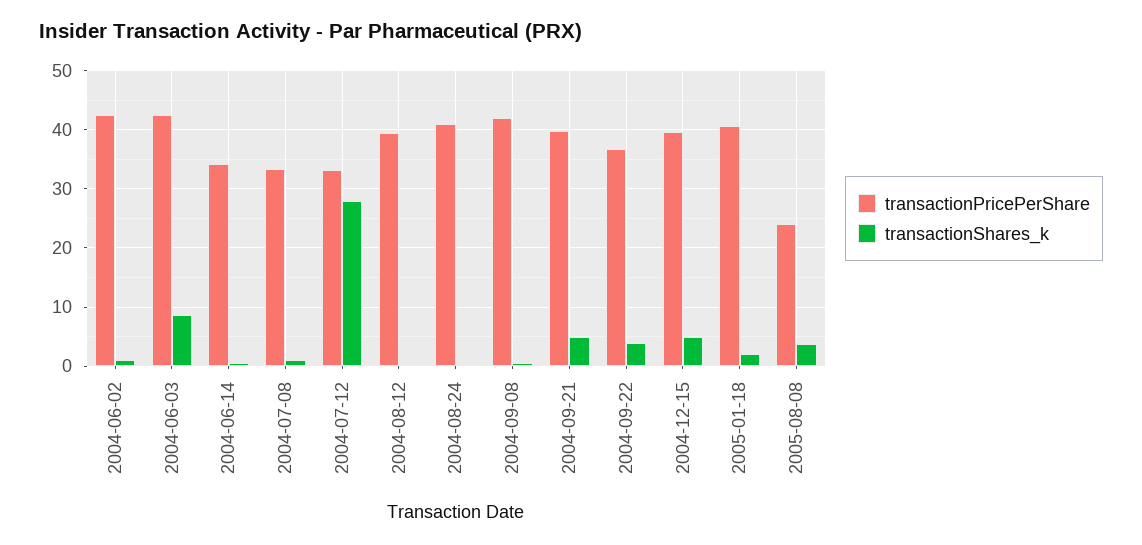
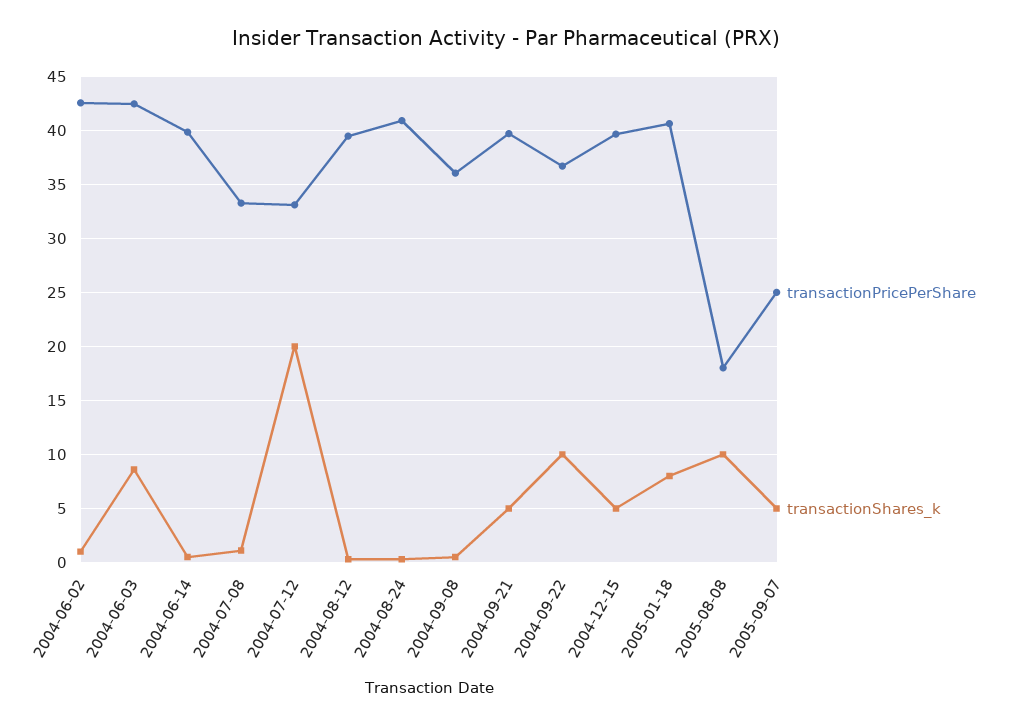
transactionPricePerShare, 2004-06-14: 34 -> 40
transactionShares_k, 2004-07-12: 28 -> 20
transactionPricePerShare, 2004-09-08: 42 -> 36
transactionShares_k, 2004-09-22: 4 -> 10
transactionShares_k, 2005-01-18: 2 -> 8
transactionPricePerShare, 2005-08-08: 24 -> 18
transactionShares_k, 2005-08-08: 4 -> 10
transactionPricePerShare, 2005-09-07: none -> 25
transactionShares_k, 2005-09-07: none -> 5

